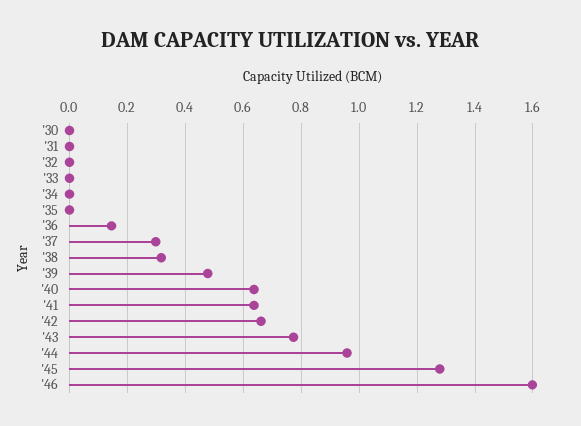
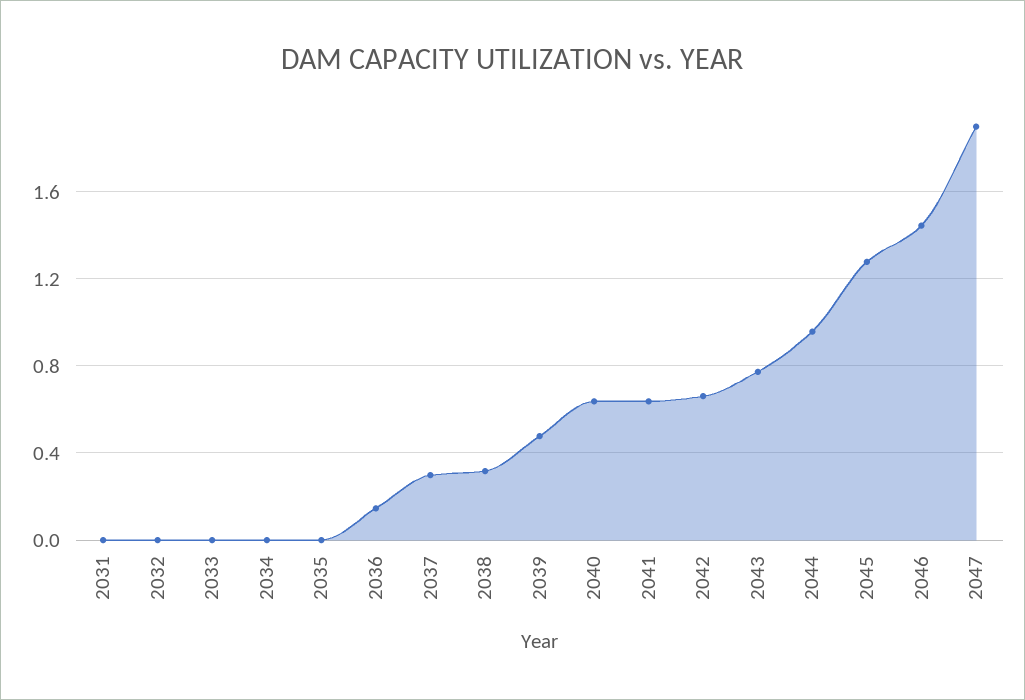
'30: 0 -> none
'46: 1.6 -> 1.45
2047: none -> 1.9

